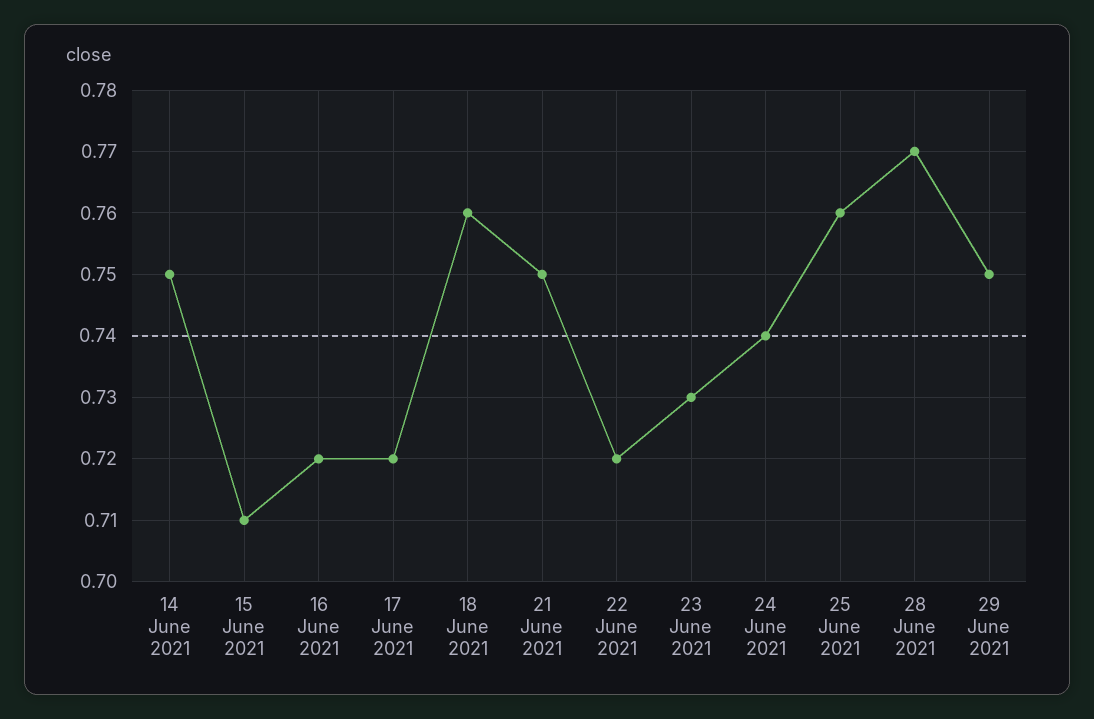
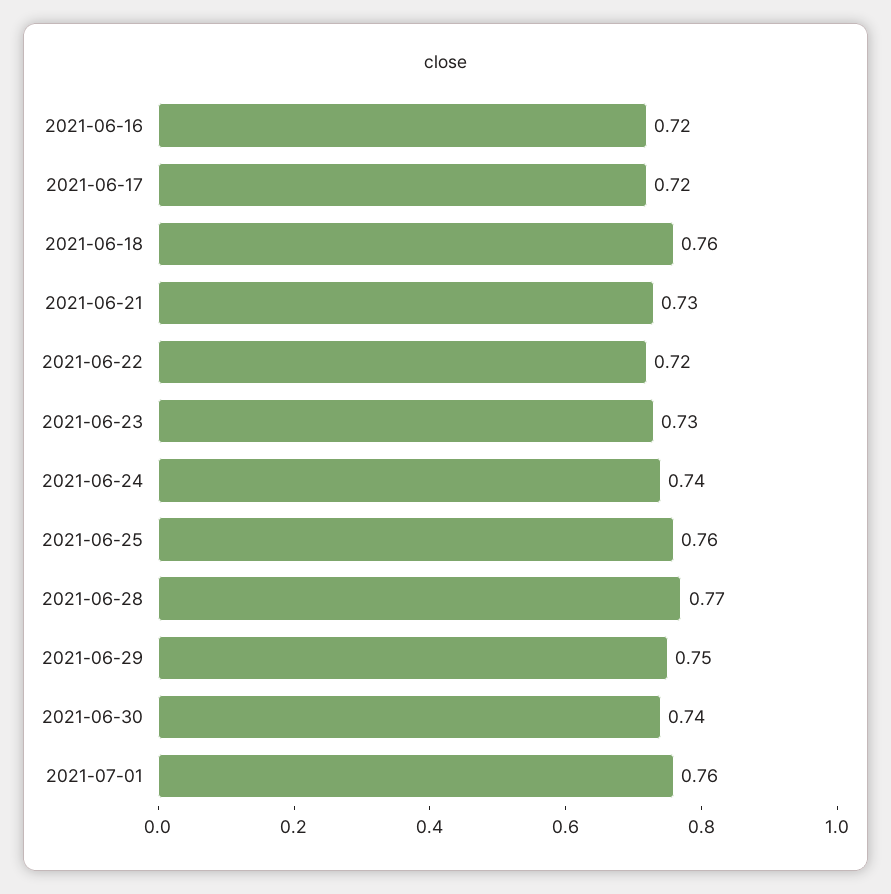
14 June 2021: 0.75 -> none
15 June 2021: 0.71 -> none
21 June 2021: 0.75 -> 0.73
2021-06-30: none -> 0.74
2021-07-01: none -> 0.76

